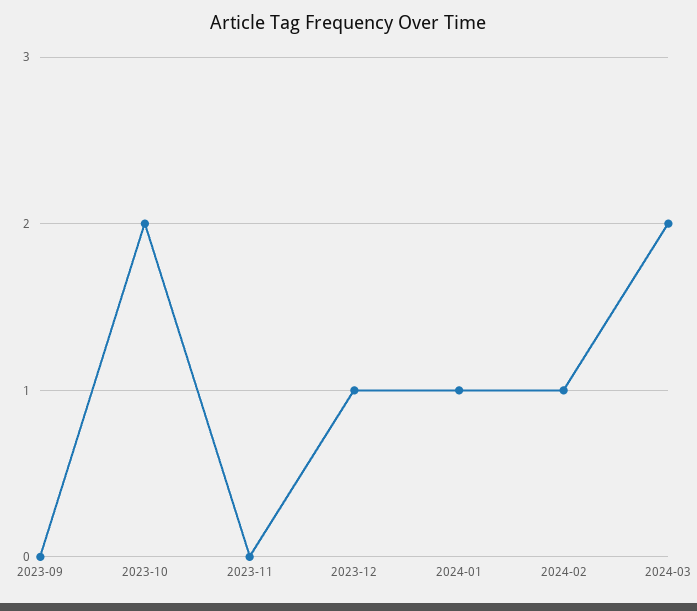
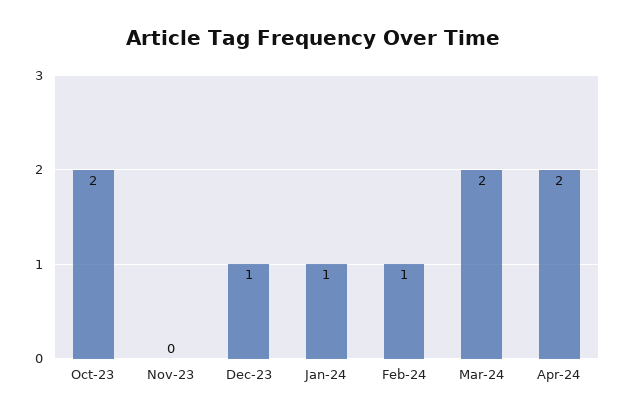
2023-09: 0 -> none
Apr-24: none -> 2

